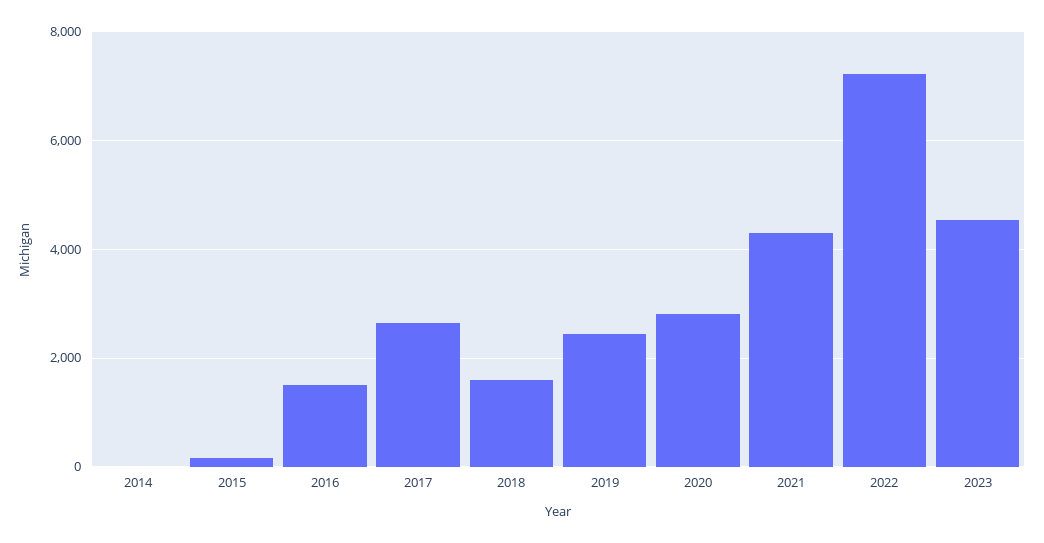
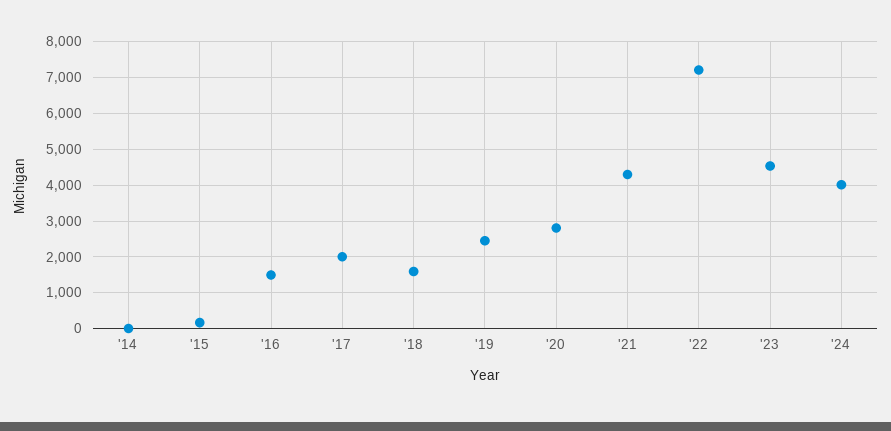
2017: 2600 -> 2000
'24: none -> 4000

